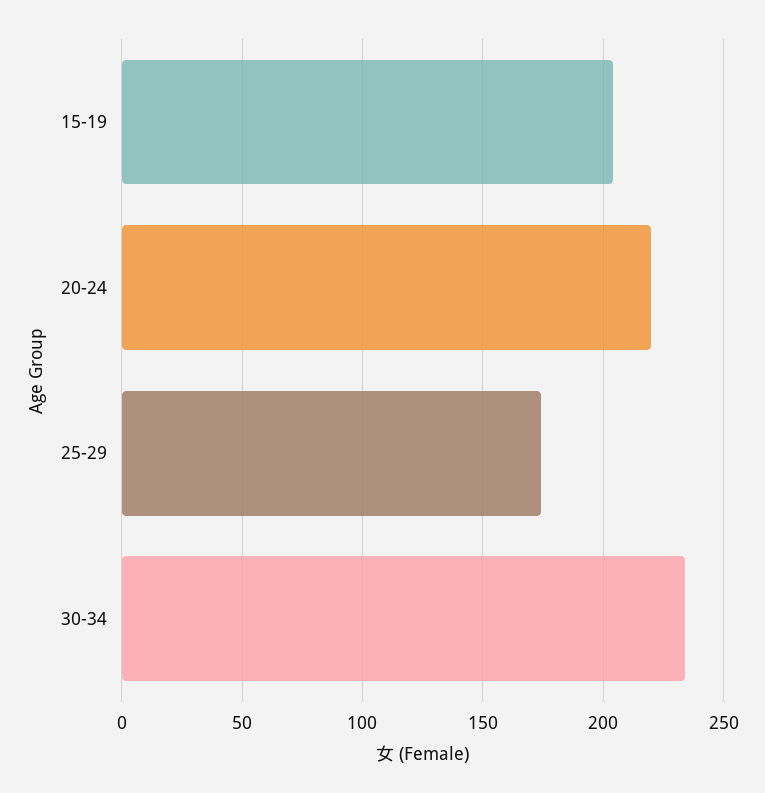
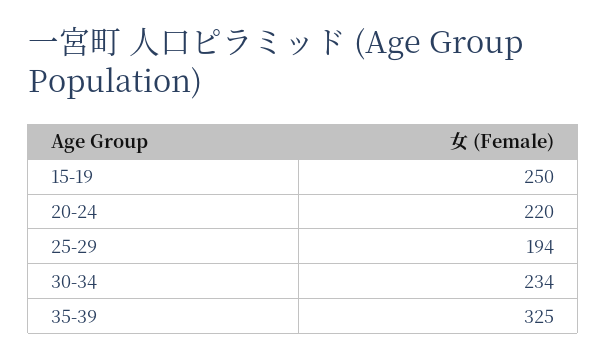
15-19: 205 -> 250
25-29: 175 -> 194
35-39: none -> 325

